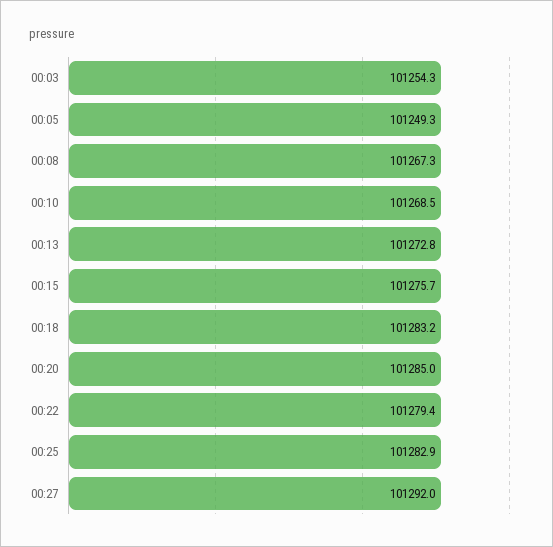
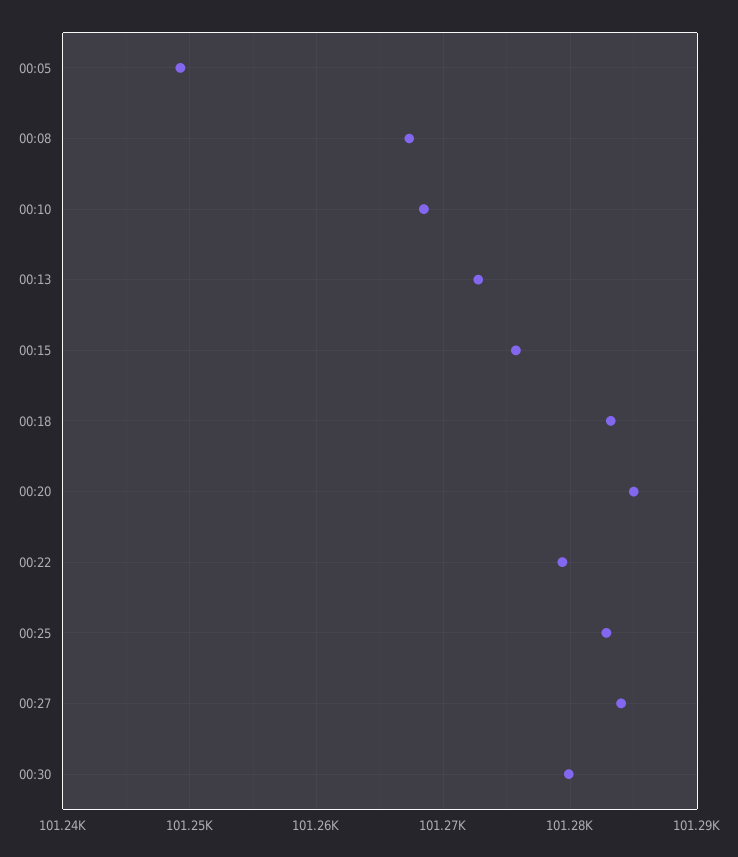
00:03: 101254.3 -> none
00:27: 101292 -> 101284
00:30: none -> 101280

